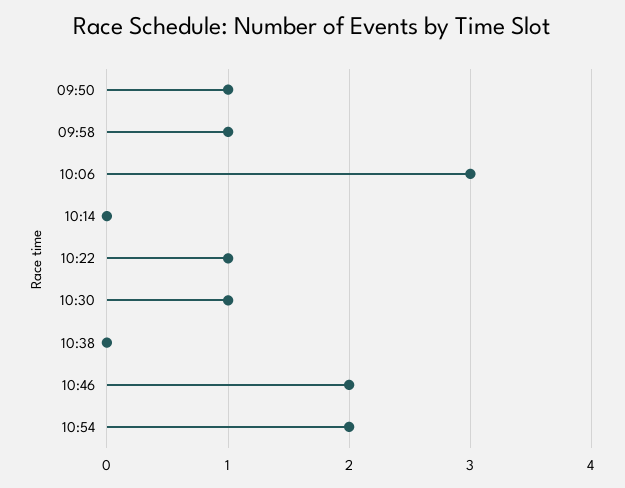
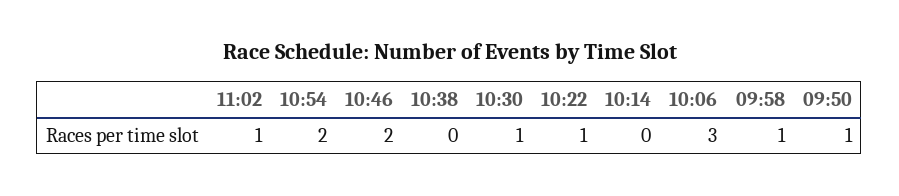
11:02: none -> 1

